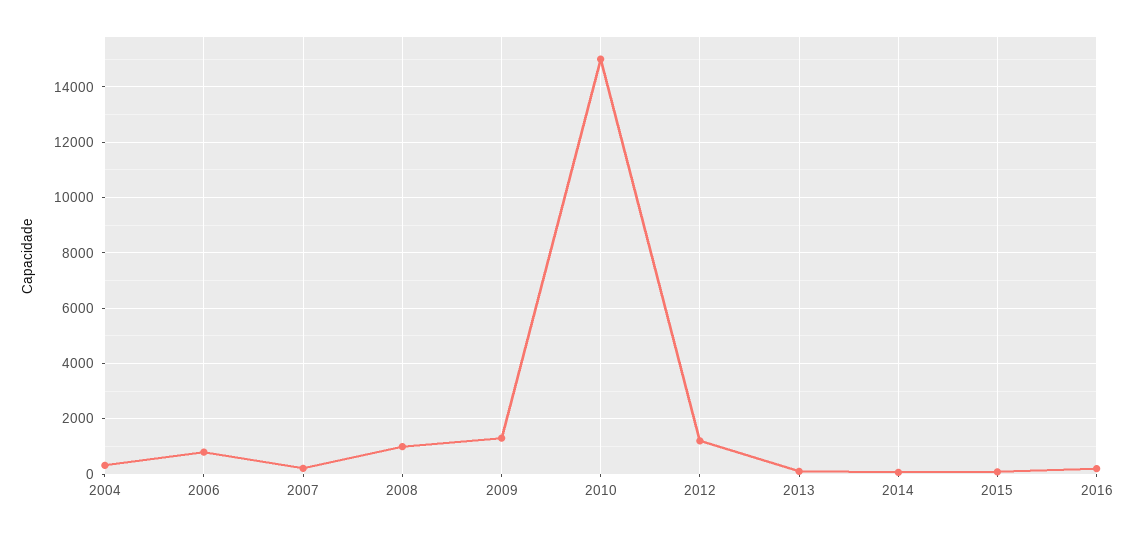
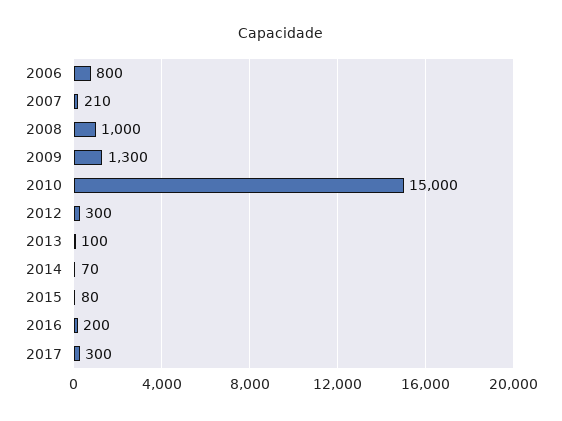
2004: 250 -> none
2012: 1250 -> 300
2017: none -> 300

